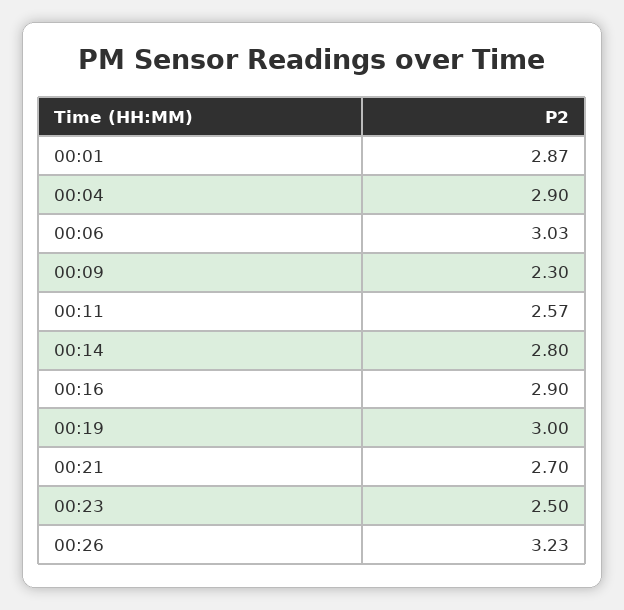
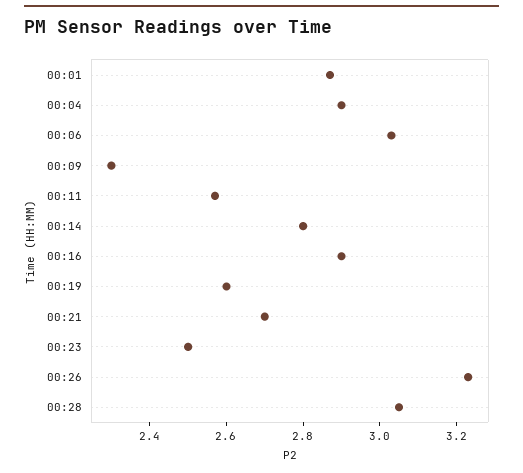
00:19: 3 -> 2.6
00:28: none -> 3.05

